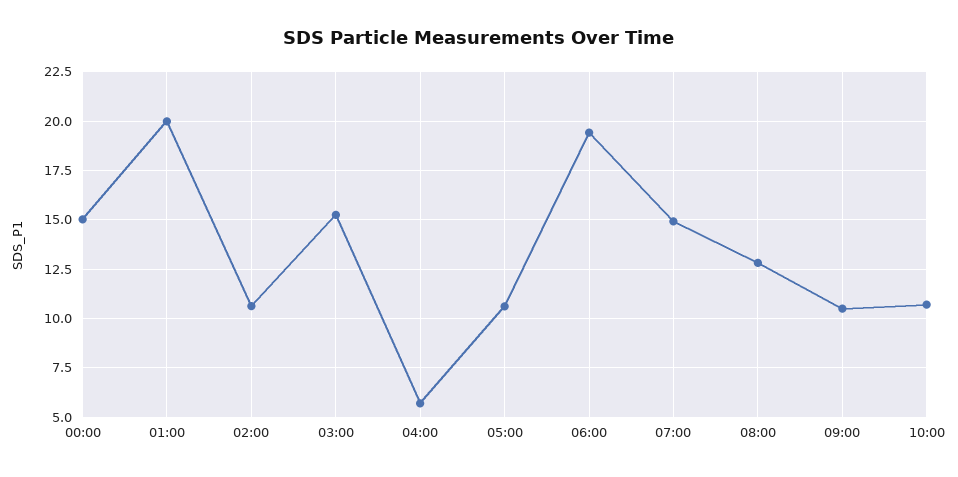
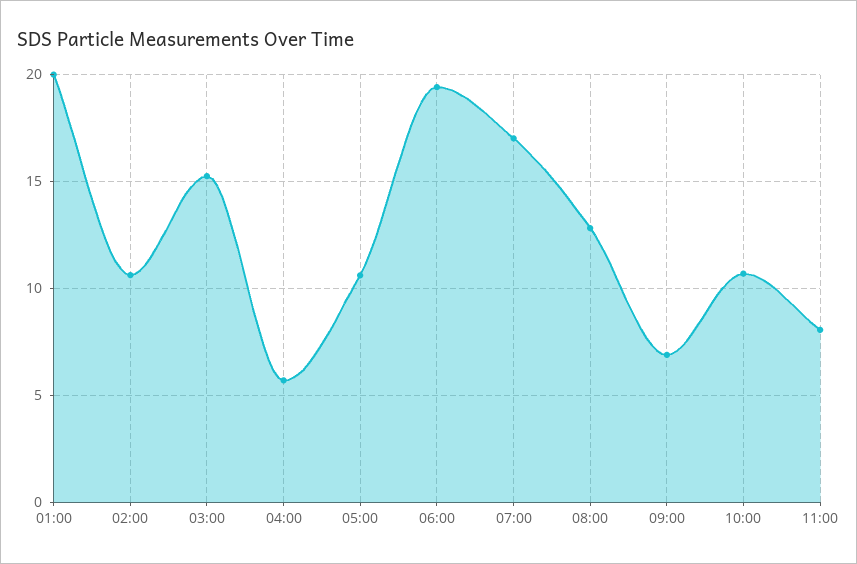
00:00: 15 -> none
07:00: 15 -> 17
09:00: 10.5 -> 7
11:00: none -> 8

